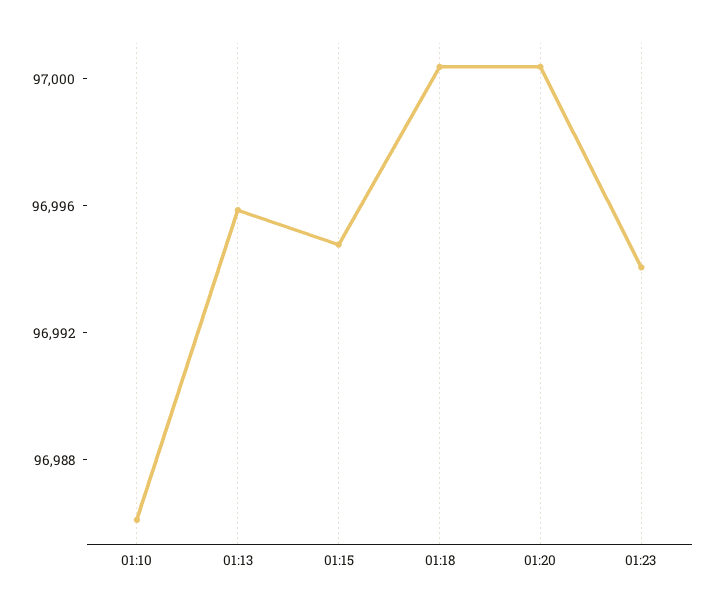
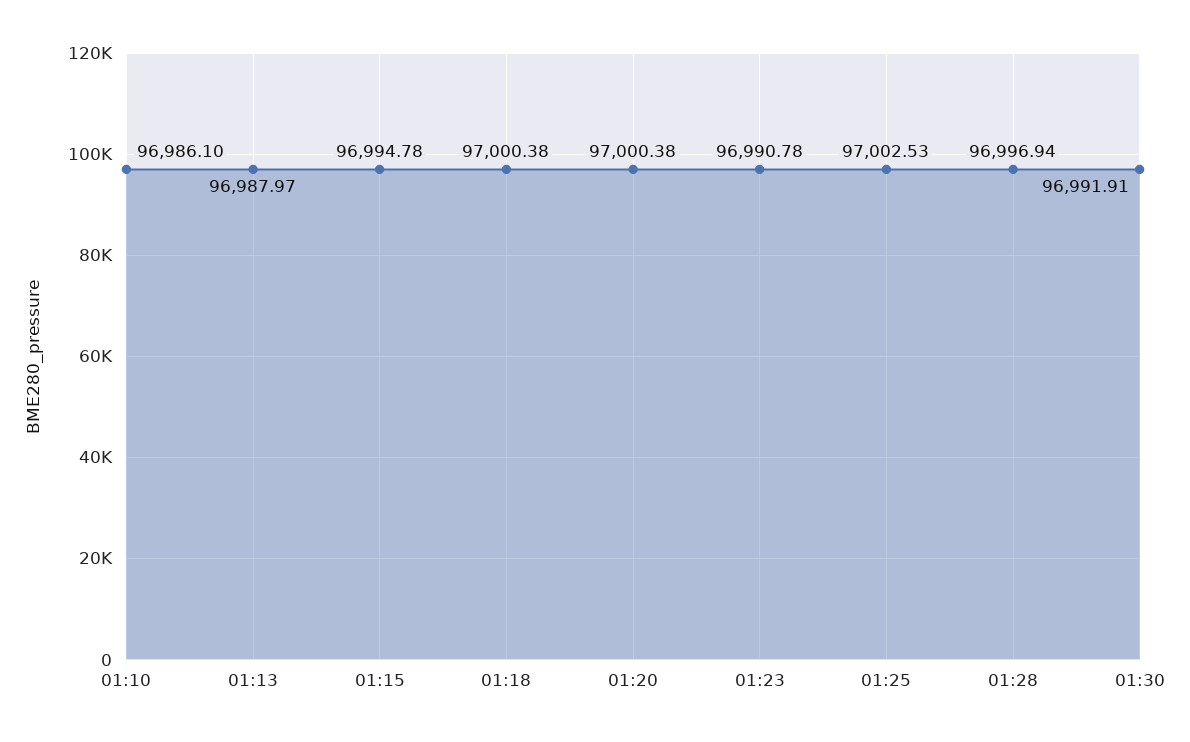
01:13: 96996 -> 96987.97
01:23: 96994 -> 96990.78
01:25: none -> 97002.53
01:28: none -> 96996.94
01:30: none -> 96991.91

